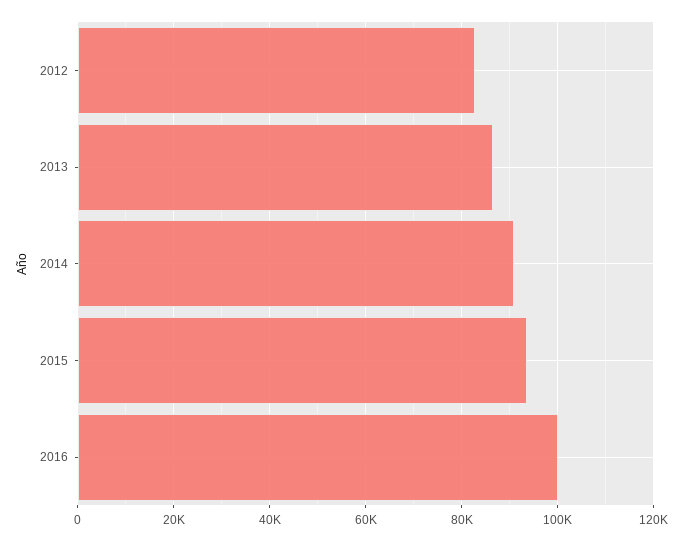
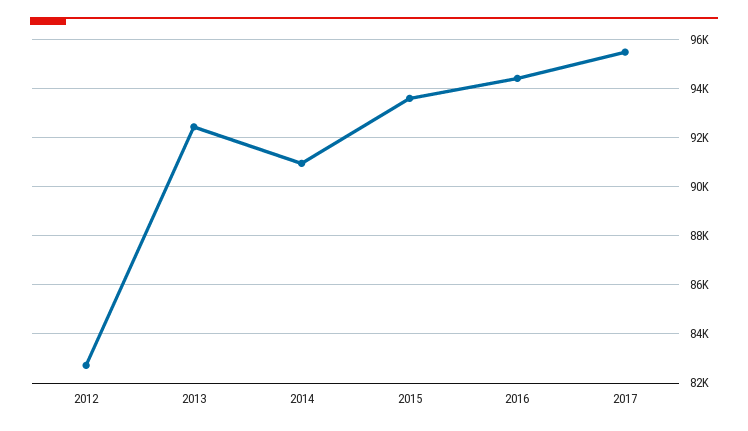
2013: 86000 -> 92500
2016: 100000 -> 94500
2017: none -> 95500

